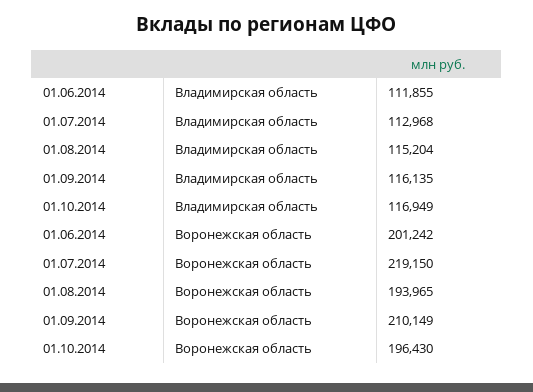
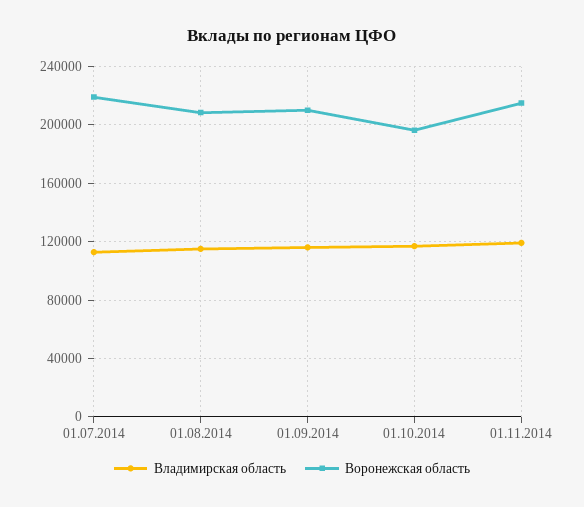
Владимирская область, 01.06.2014: 111855 -> none
Воронежская область, 01.06.2014: 201242 -> none
Воронежская область, 01.08.2014: 193965 -> 210000
Владимирская область, 01.11.2014: none -> 120000
Воронежская область, 01.11.2014: none -> 215000

